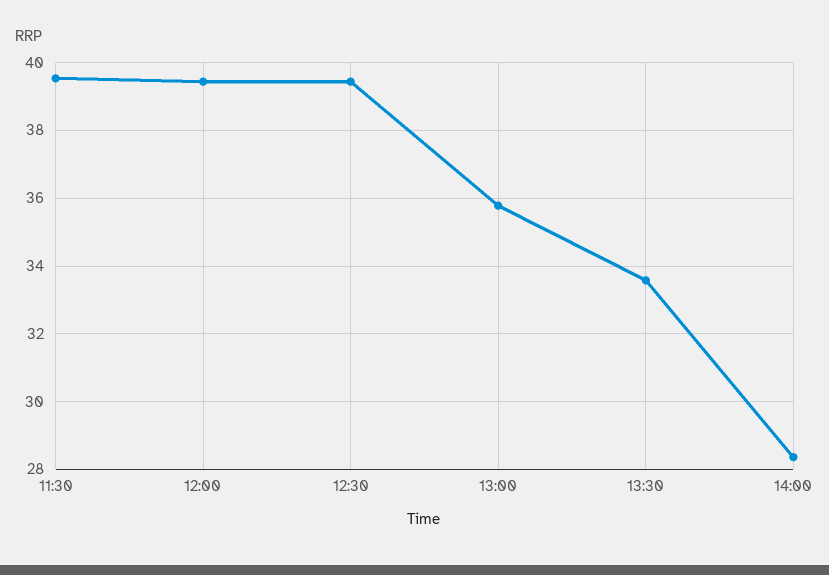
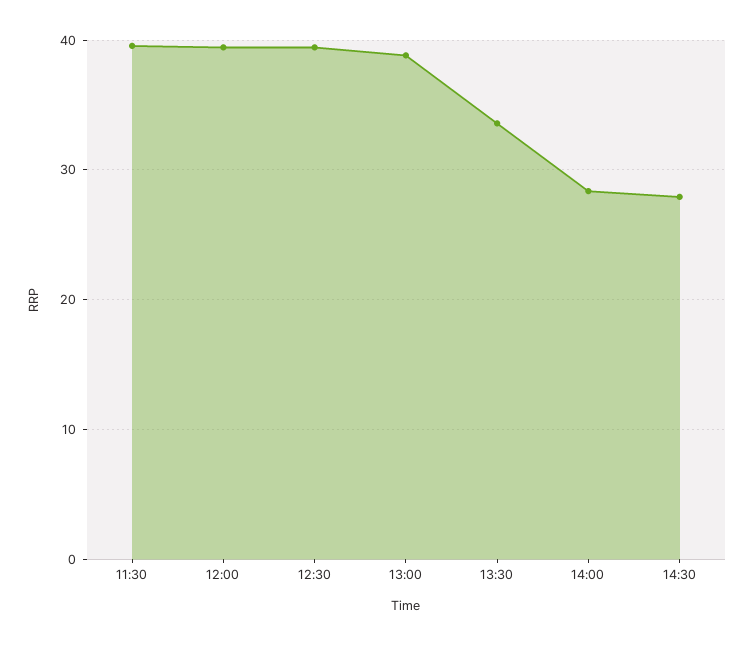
13:00: 35.8 -> 39
14:30: none -> 28

